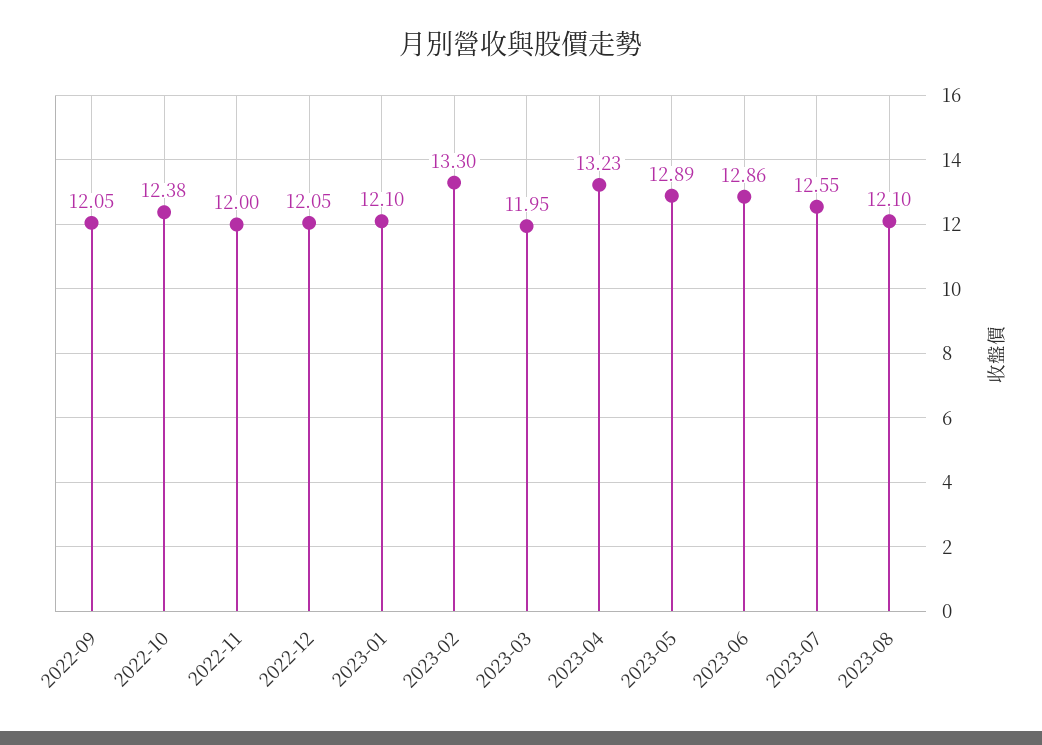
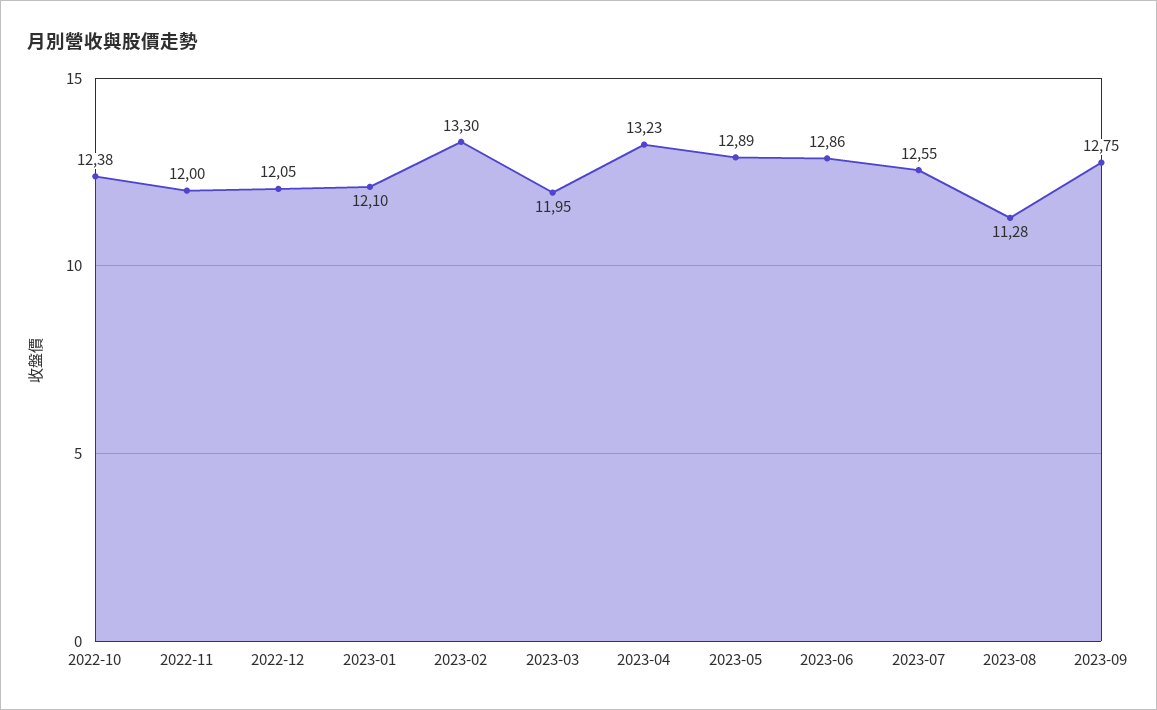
2022-09: 12.05 -> none
2023-08: 12.1 -> 11.28
2023-09: none -> 12.75

